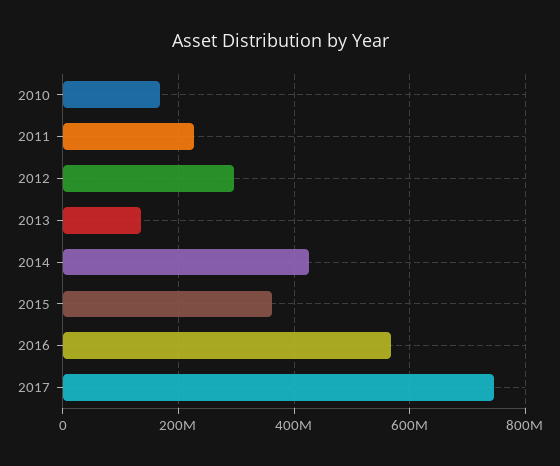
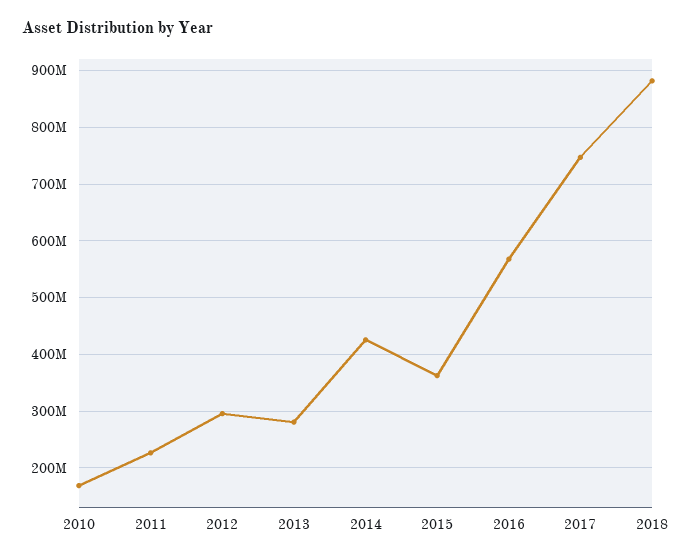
2013: 140000000 -> 280000000
2018: none -> 880000000

